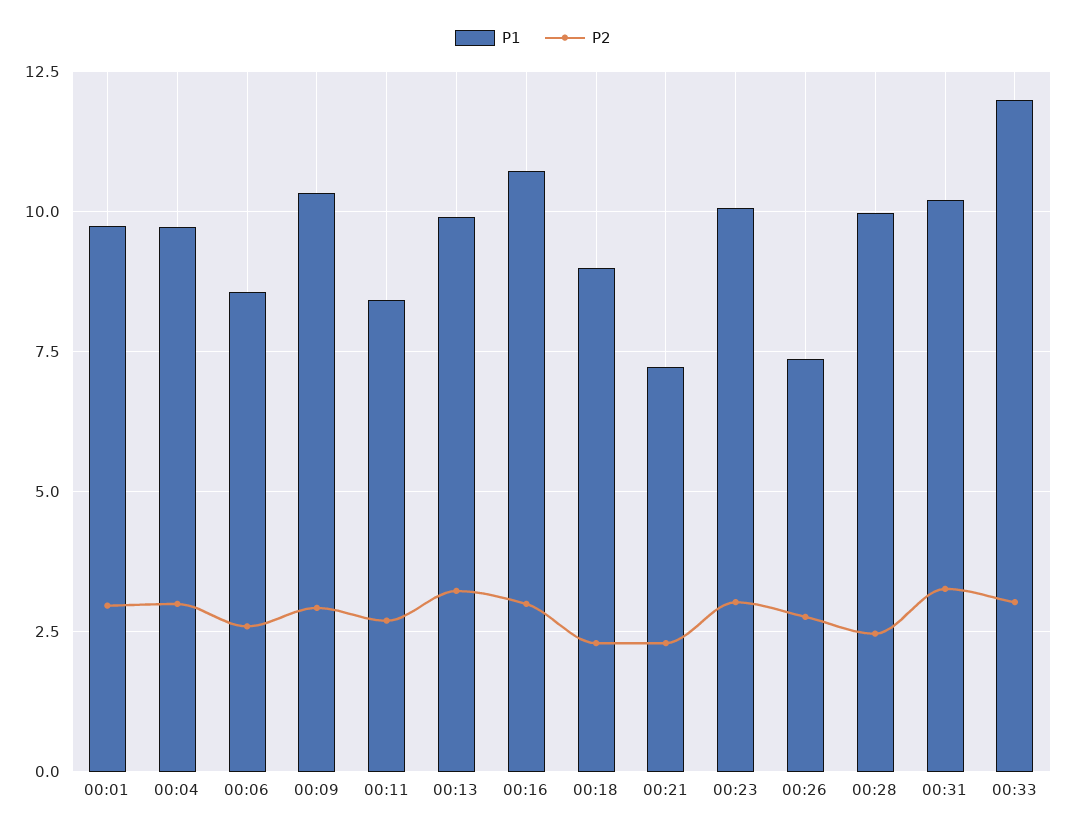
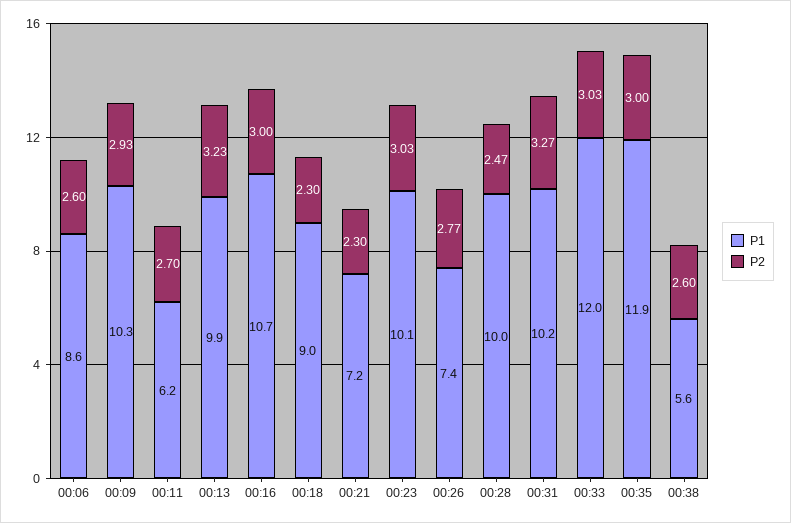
P1, 00:01: 9.75 -> none
P2, 00:01: 3 -> none
P1, 00:04: 9.75 -> none
P2, 00:04: 3 -> none
P1, 00:11: 8.5 -> 6.2
P1, 00:35: none -> 11.9
P2, 00:35: none -> 3
P1, 00:38: none -> 5.6
P2, 00:38: none -> 2.6

